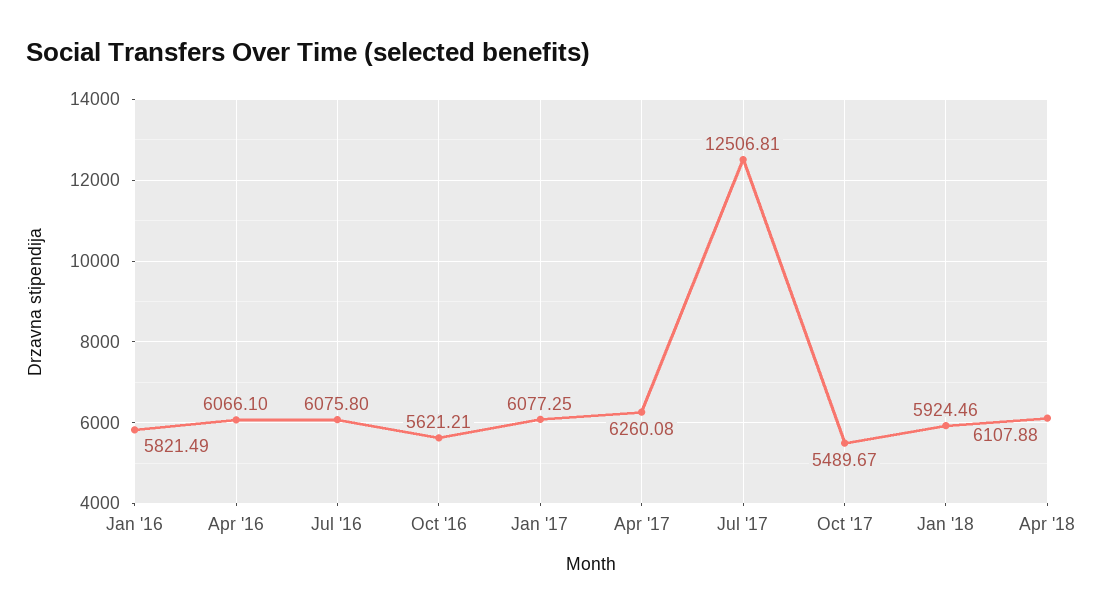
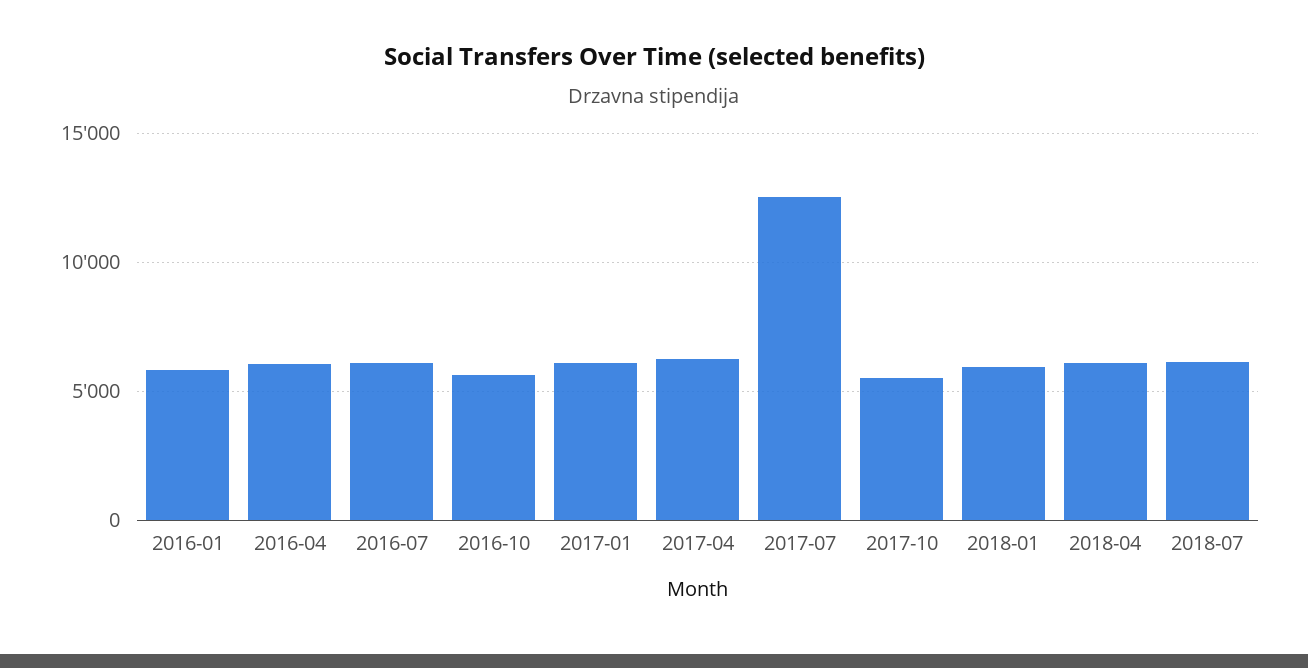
2018-07: none -> 6000

